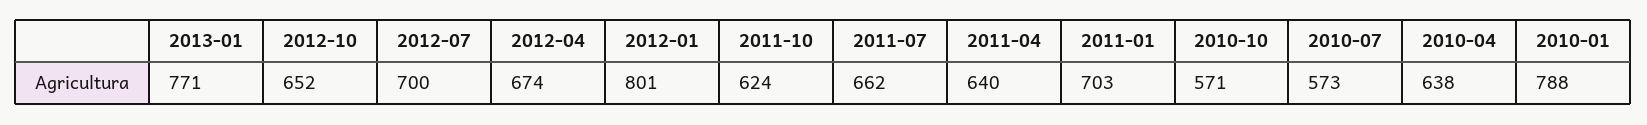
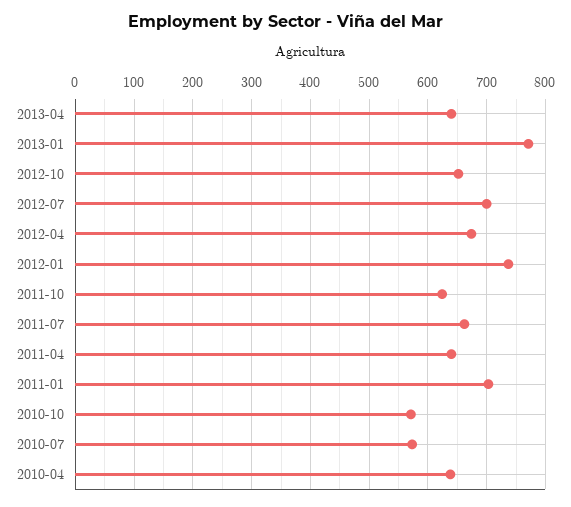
2012-01: 801 -> 740
2010-01: 788 -> none
2013-04: none -> 640

